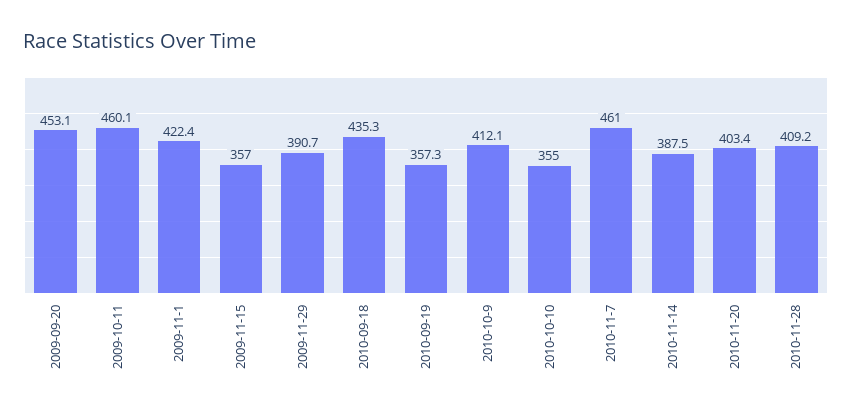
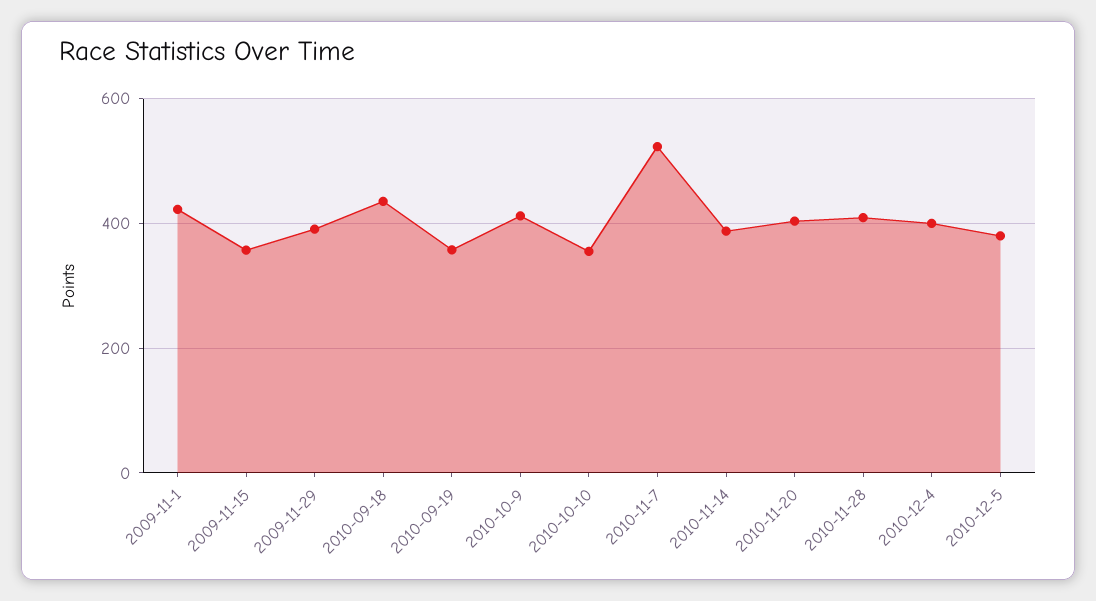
2009-09-20: 453.1 -> none
2009-10-11: 460.1 -> none
2010-11-7: 461 -> 520
2010-12-4: none -> 400
2010-12-5: none -> 380

